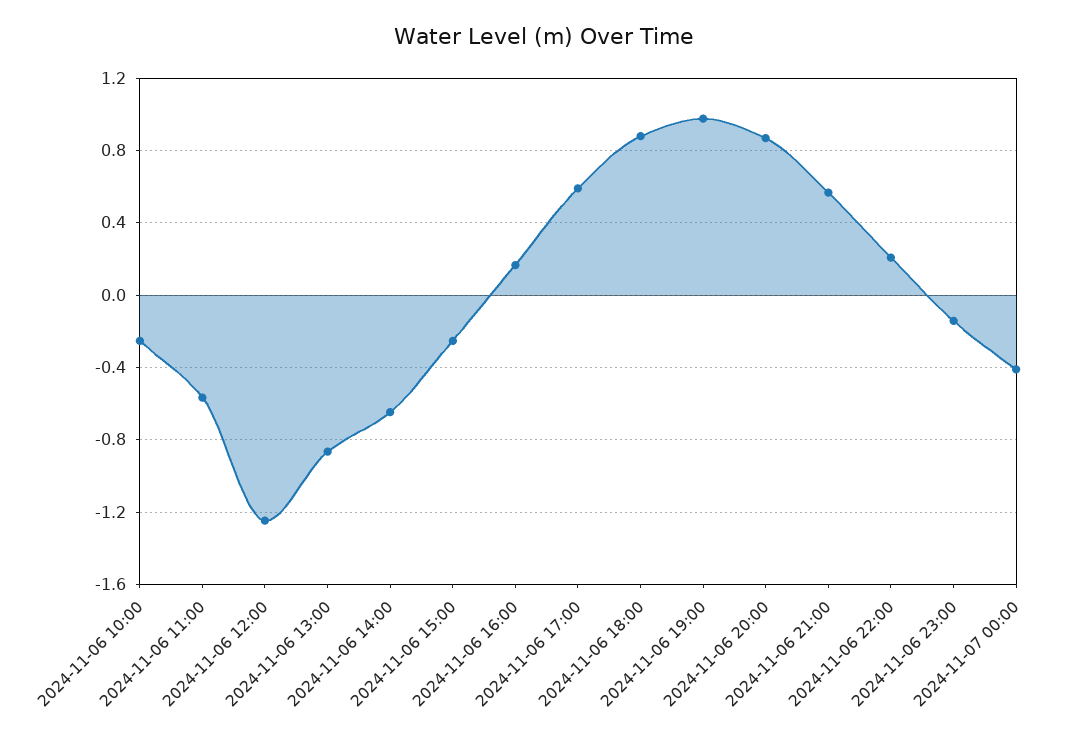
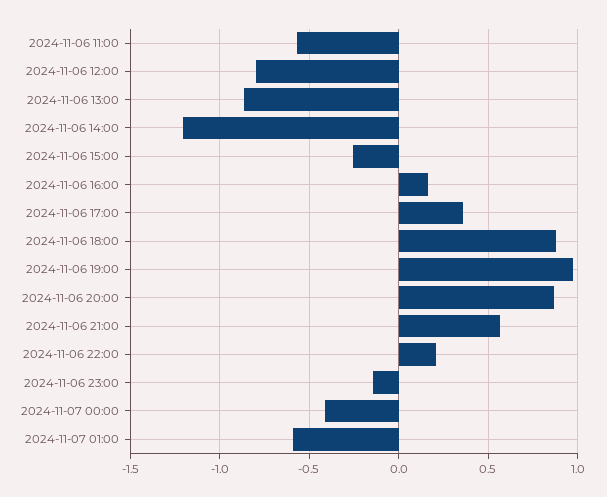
2024-11-06 10:00: -0.25 -> none
2024-11-06 12:00: -1.25 -> -0.8
2024-11-06 14:00: -0.65 -> -1.2
2024-11-06 17:00: 0.6 -> 0.35
2024-11-07 01:00: none -> -0.6

